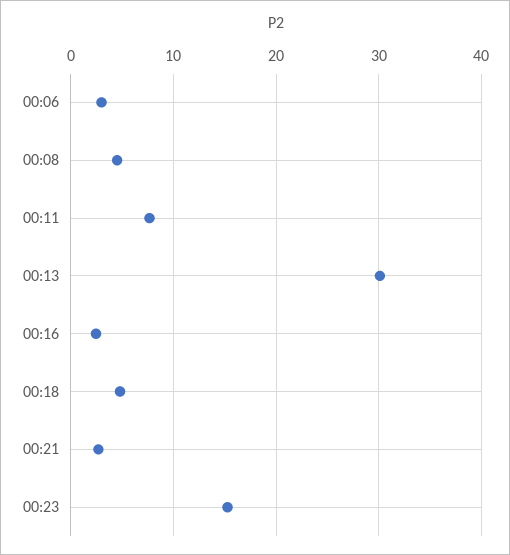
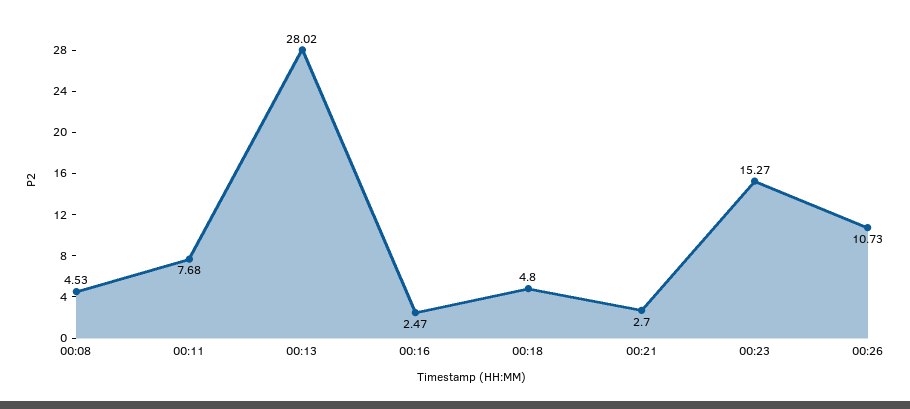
00:06: 3 -> none
00:13: 30 -> 28.02
00:26: none -> 10.73

